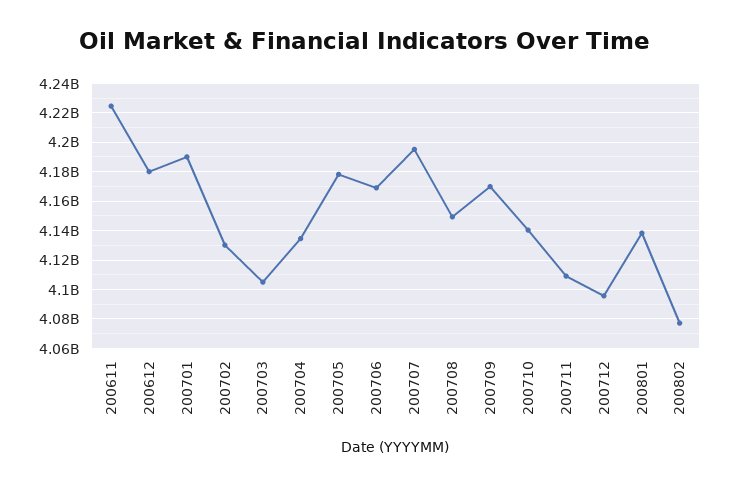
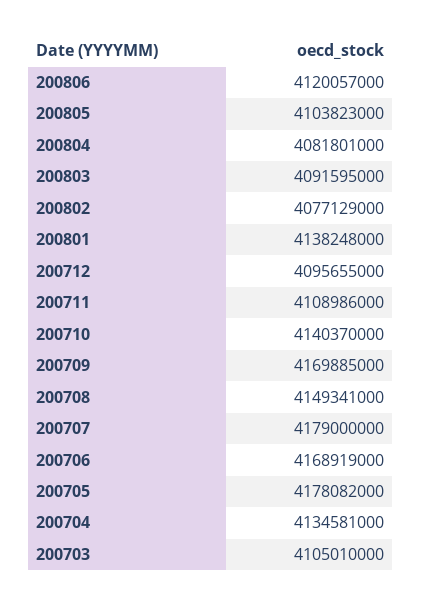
200611: 4225000000 -> none
200612: 4180000000 -> none
200701: 4190000000 -> none
200702: 4130000000 -> none
200707: 4195000000 -> 4179000000
200806: none -> 4120057000
200805: none -> 4103823000
200804: none -> 4081801000
200803: none -> 4091595000

